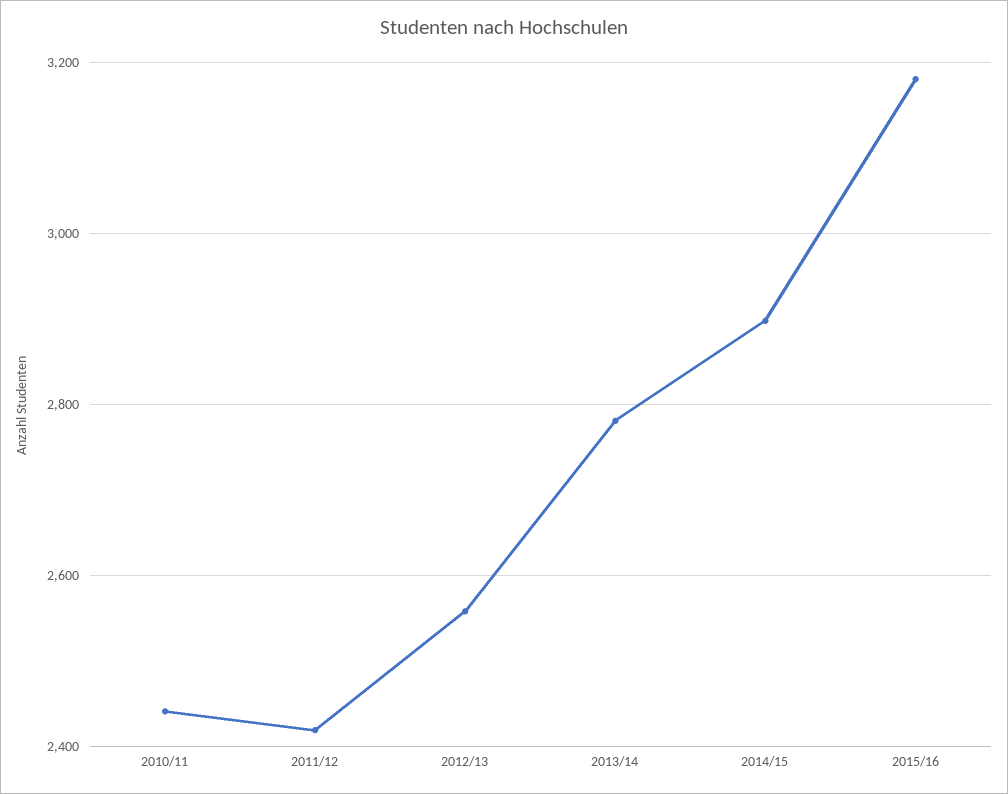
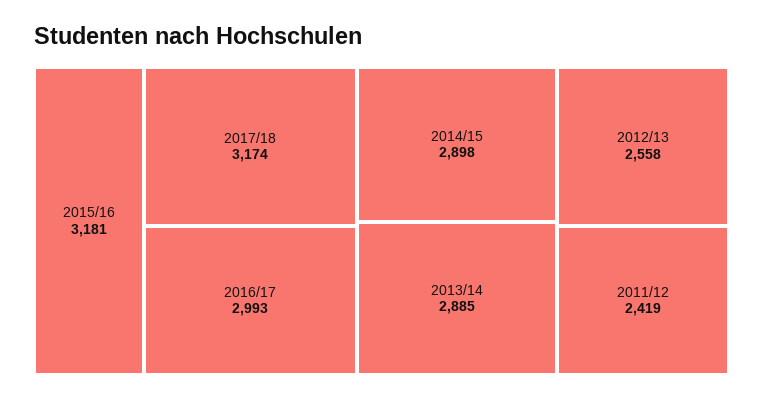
2010/11: 2440 -> none
2013/14: 2780 -> 2885
2017/18: none -> 3174
2016/17: none -> 2993

